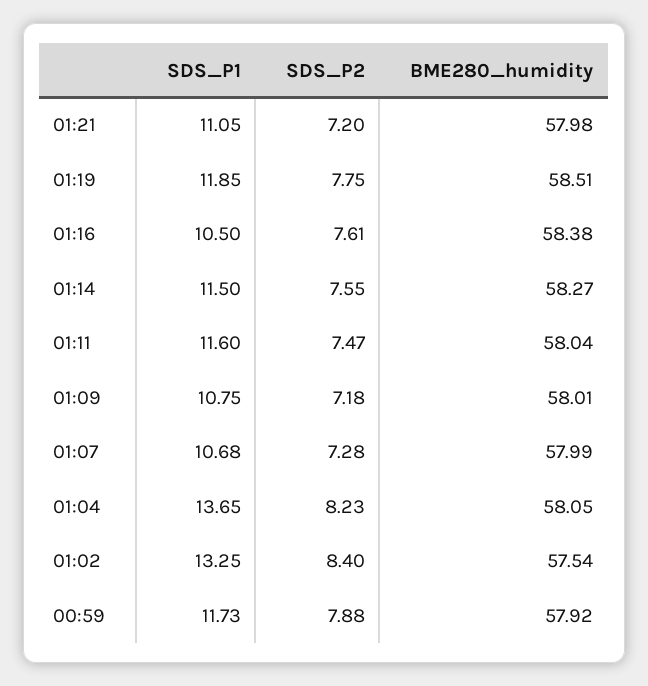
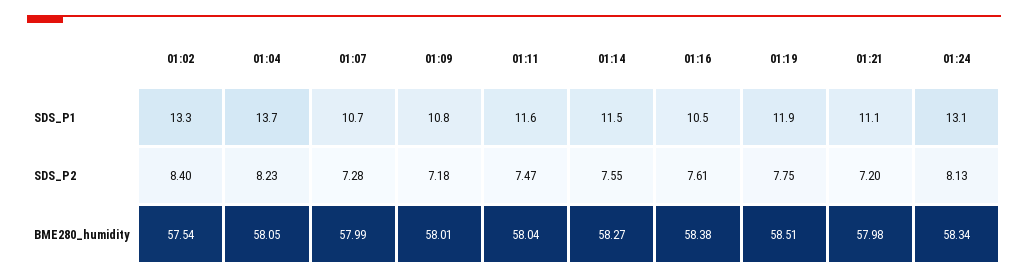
SDS_P1, 00:59: 11.73 -> none
SDS_P2, 00:59: 7.88 -> none
BME280_humidity, 00:59: 57.92 -> none
SDS_P1, 01:24: none -> 13.1
SDS_P2, 01:24: none -> 8.13
BME280_humidity, 01:24: none -> 58.34

